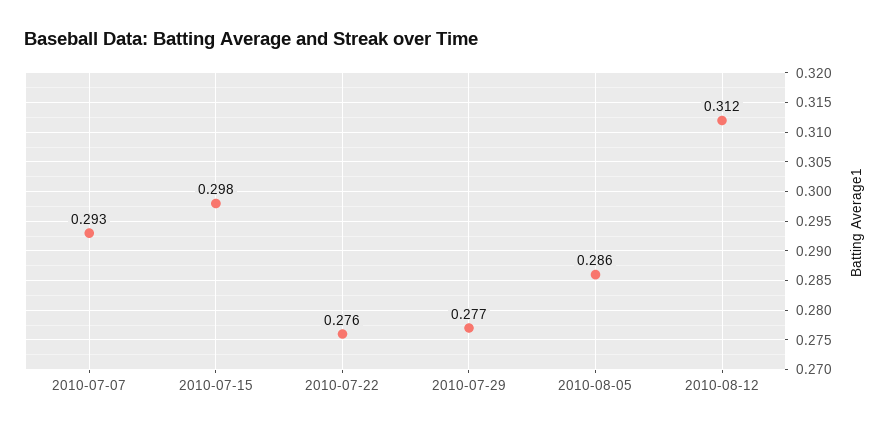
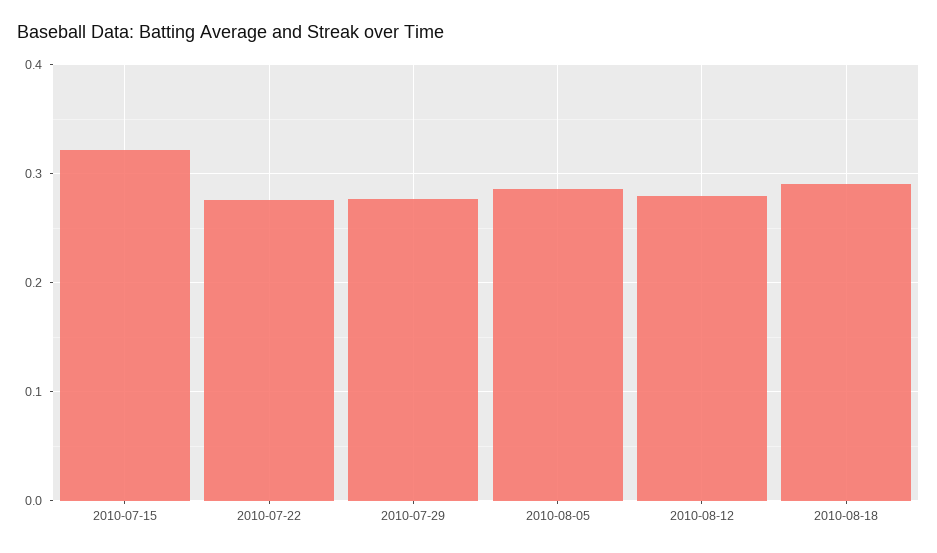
2010-07-07: 0.293 -> none
2010-07-15: 0.298 -> 0.32
2010-08-12: 0.312 -> 0.28
2010-08-18: none -> 0.29

